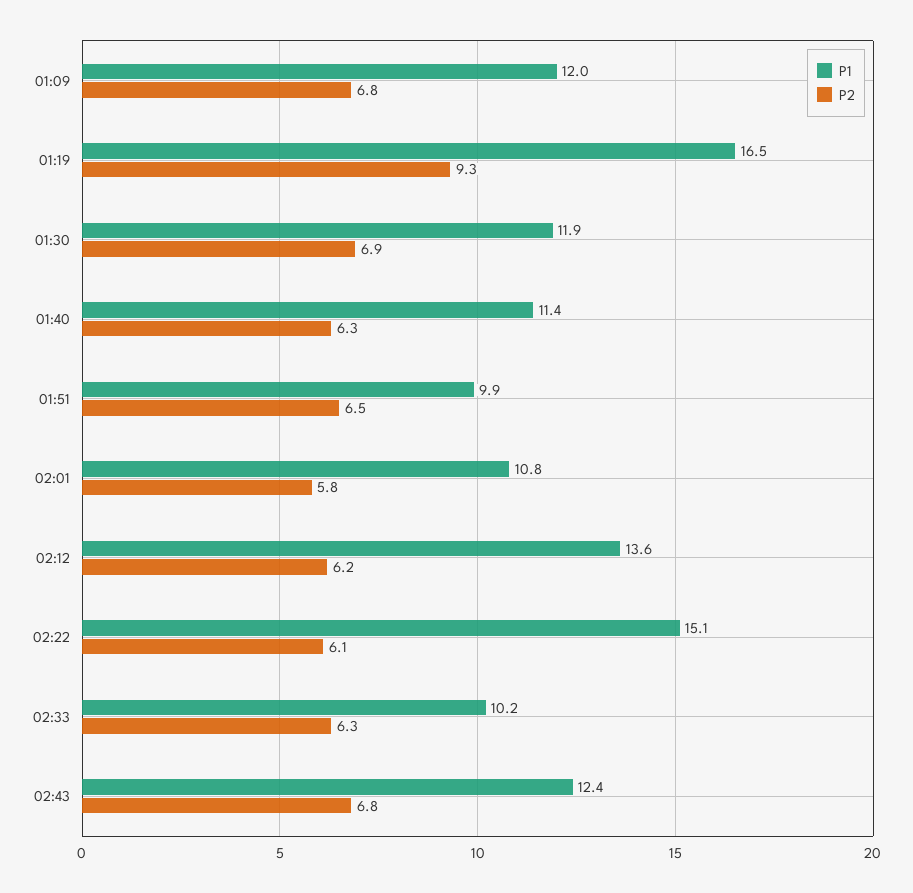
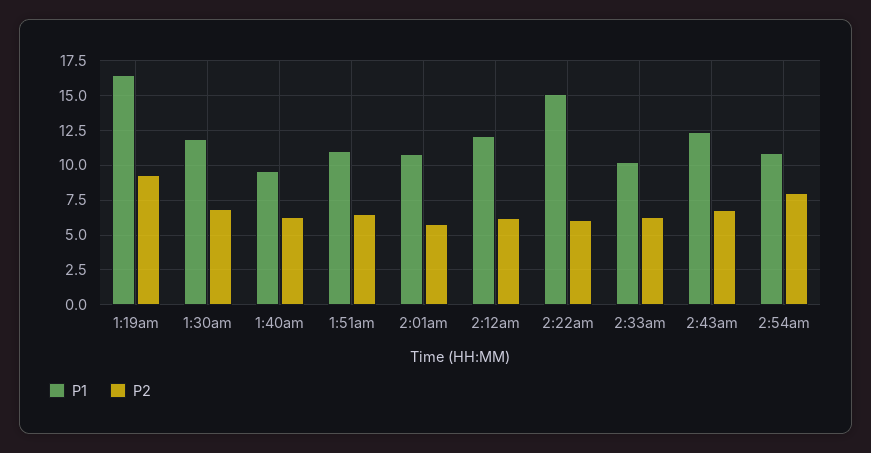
P1, 01:09: 12 -> none
P2, 01:09: 6.8 -> none
P1, 01:40: 11.4 -> 9.5
P1, 01:51: 9.9 -> 11
P1, 02:12: 13.6 -> 12
P1, 2:54am: none -> 11
P2, 2:54am: none -> 8

